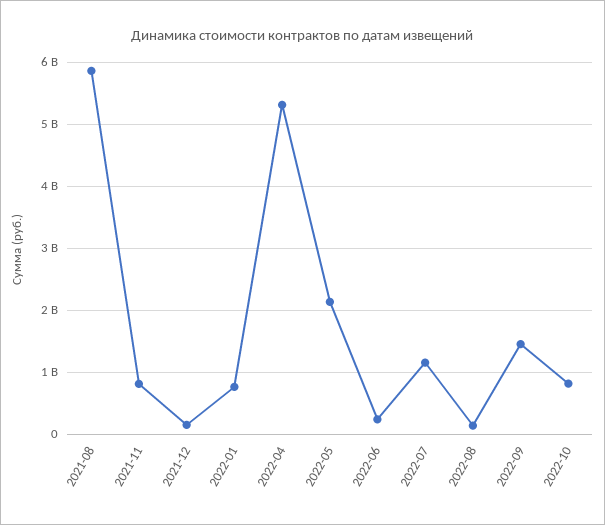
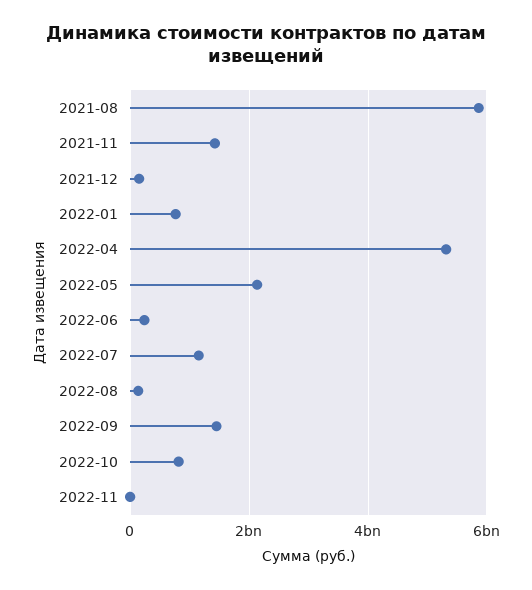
2021-11: 800000000 -> 1400000000
2022-11: none -> 0

